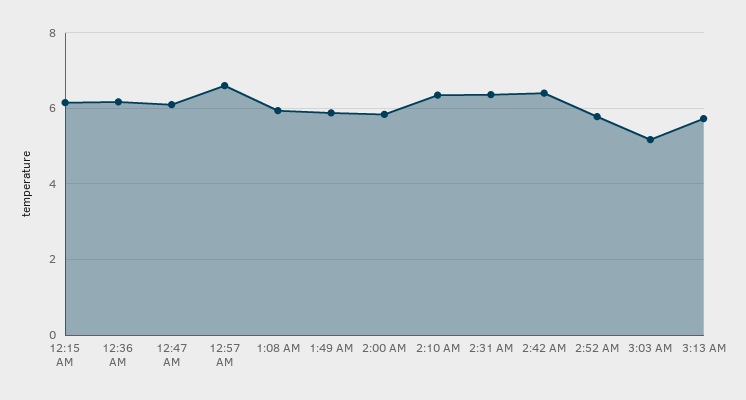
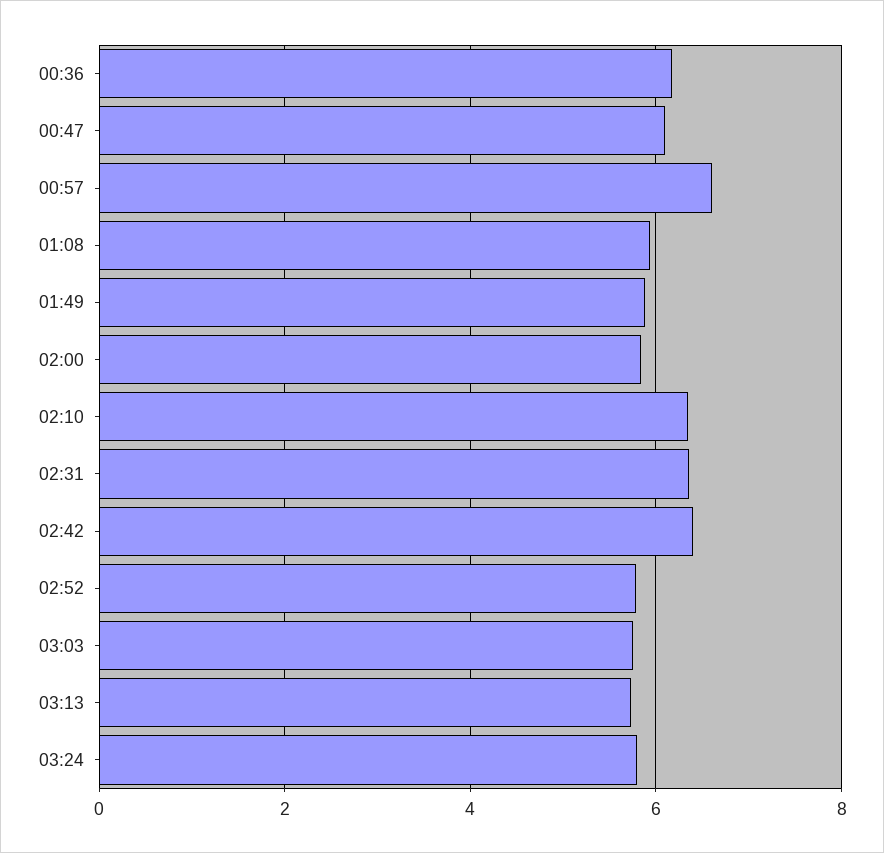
12:15 AM: 6.2 -> none
3:03 AM: 5.2 -> 5.8
03:24: none -> 5.8

